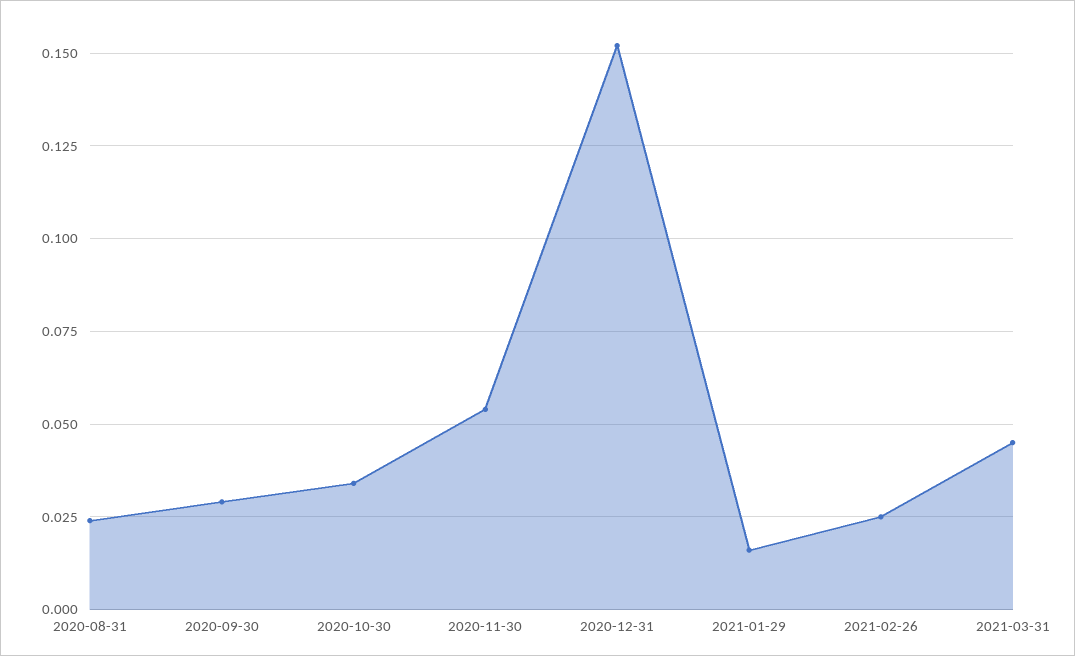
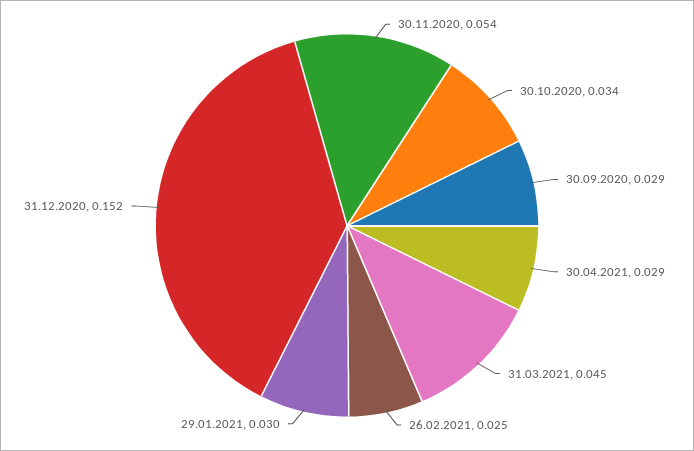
2020-08-31: 0.025 -> none
2021-01-29: 0.015 -> 0.03
30.04.2021: none -> 0.029

